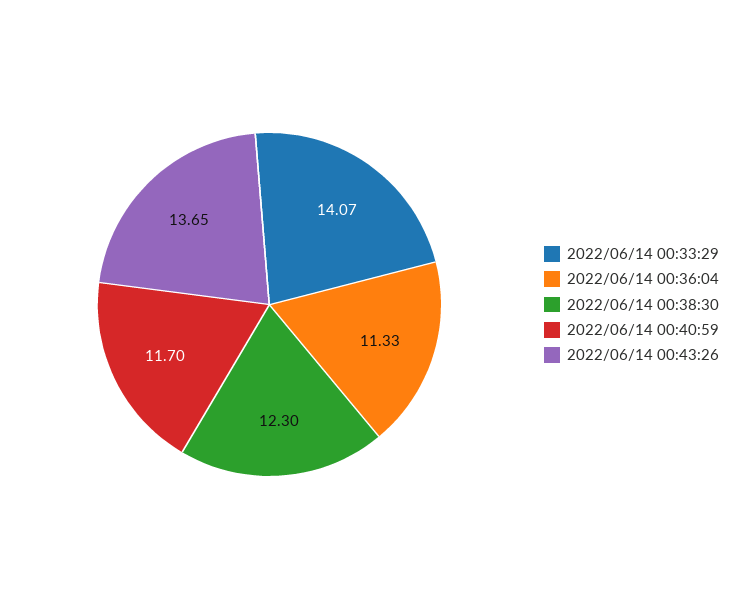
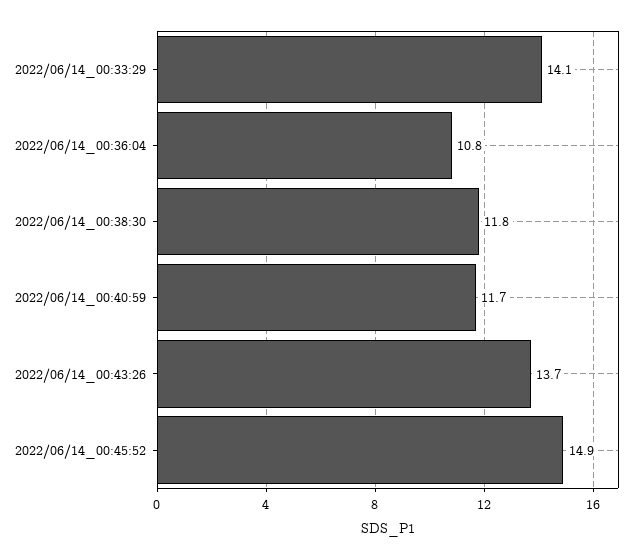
2022/06/14 00:36:04: 11.33 -> 10.8
2022/06/14 00:38:30: 12.3 -> 11.8
2022/06/14_00:45:52: none -> 14.9

